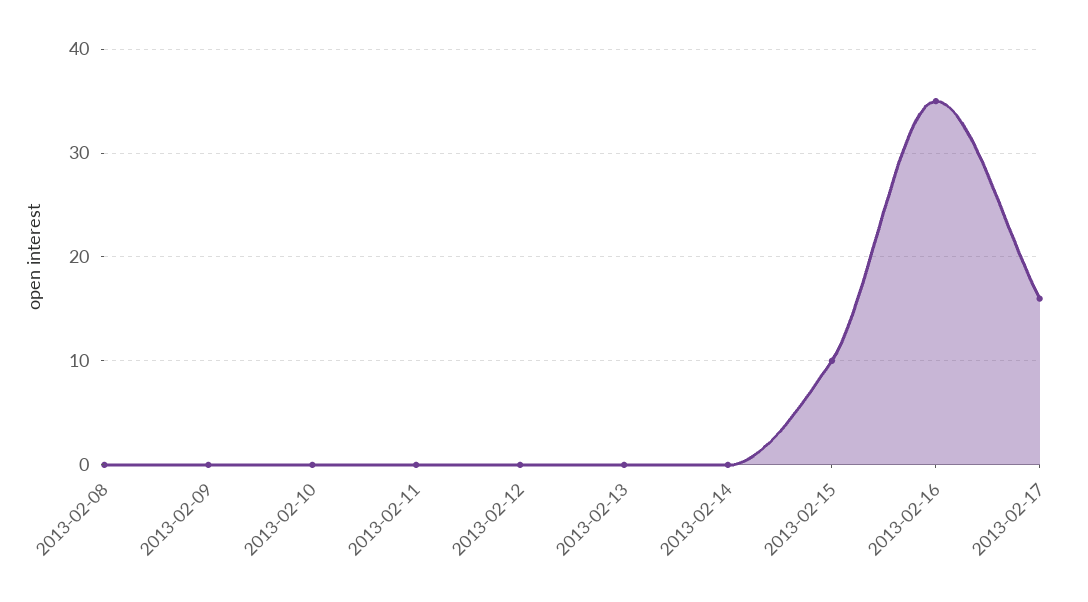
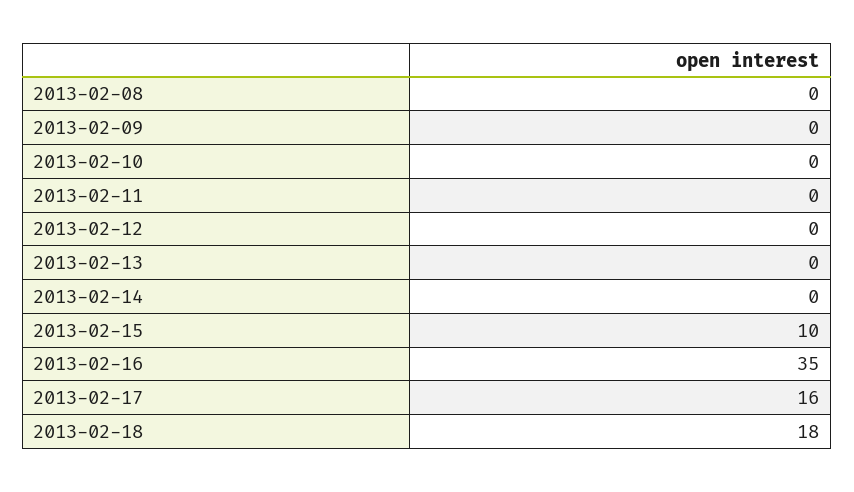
2013-02-18: none -> 18

